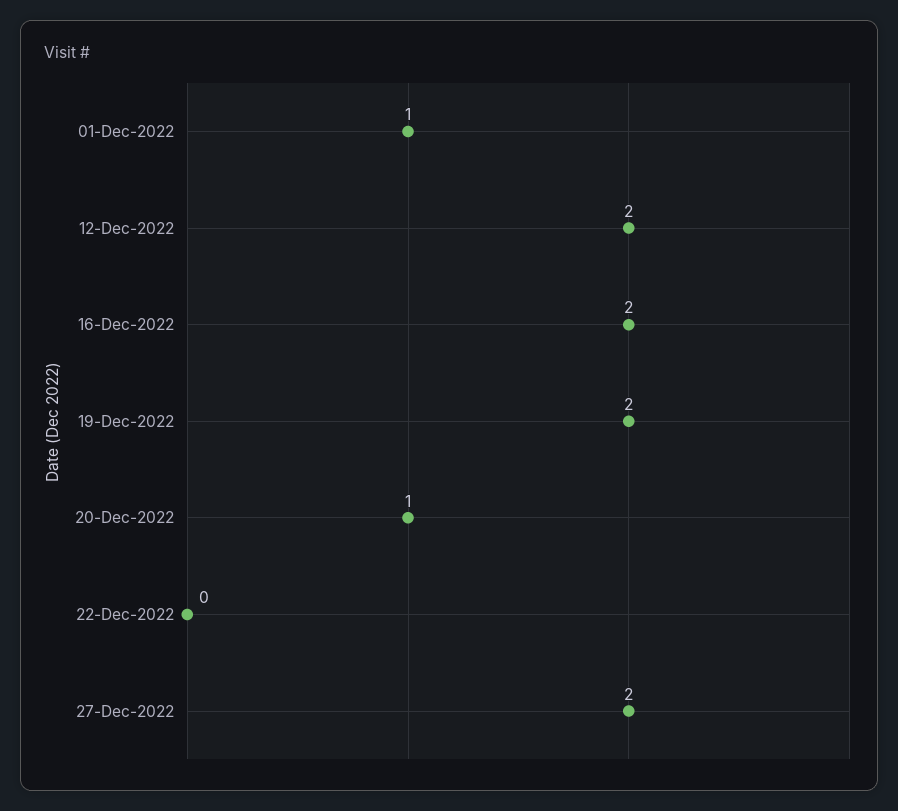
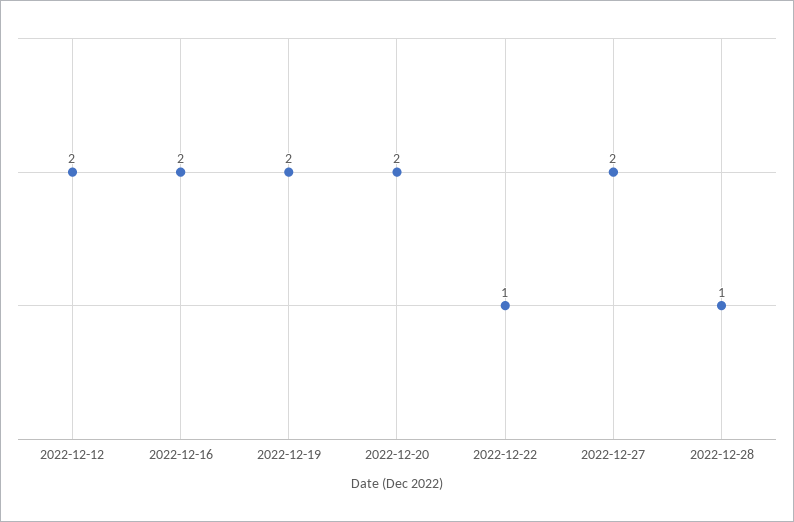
01-Dec-2022: 1 -> none
20-Dec-2022: 1 -> 2
22-Dec-2022: 0 -> 1
2022-12-28: none -> 1

